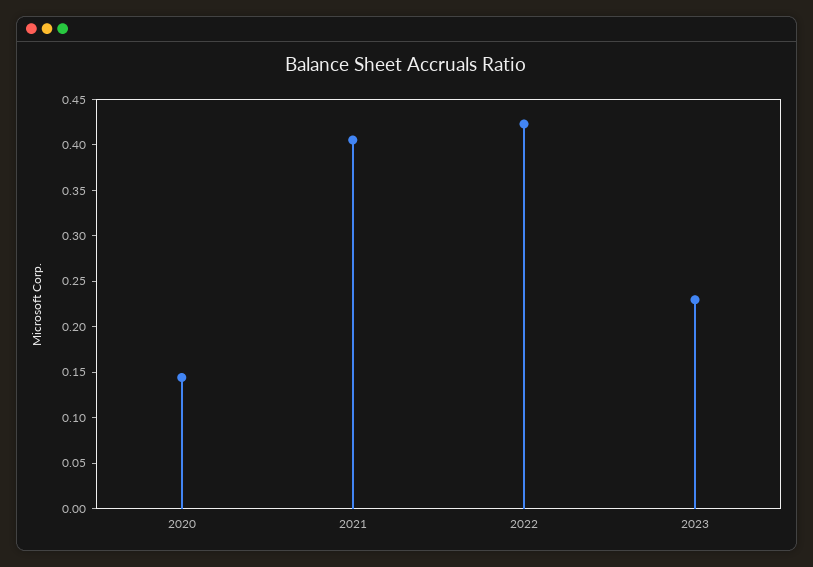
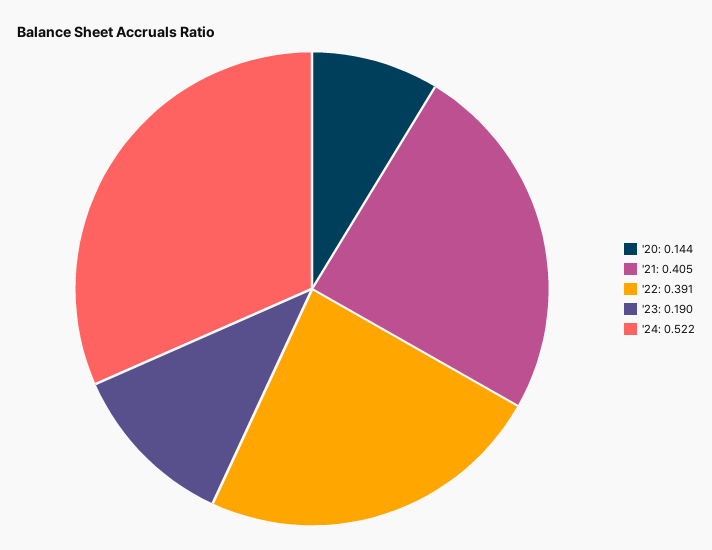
2022: 0.42 -> 0.391
2023: 0.23 -> 0.19
'24: none -> 0.522

